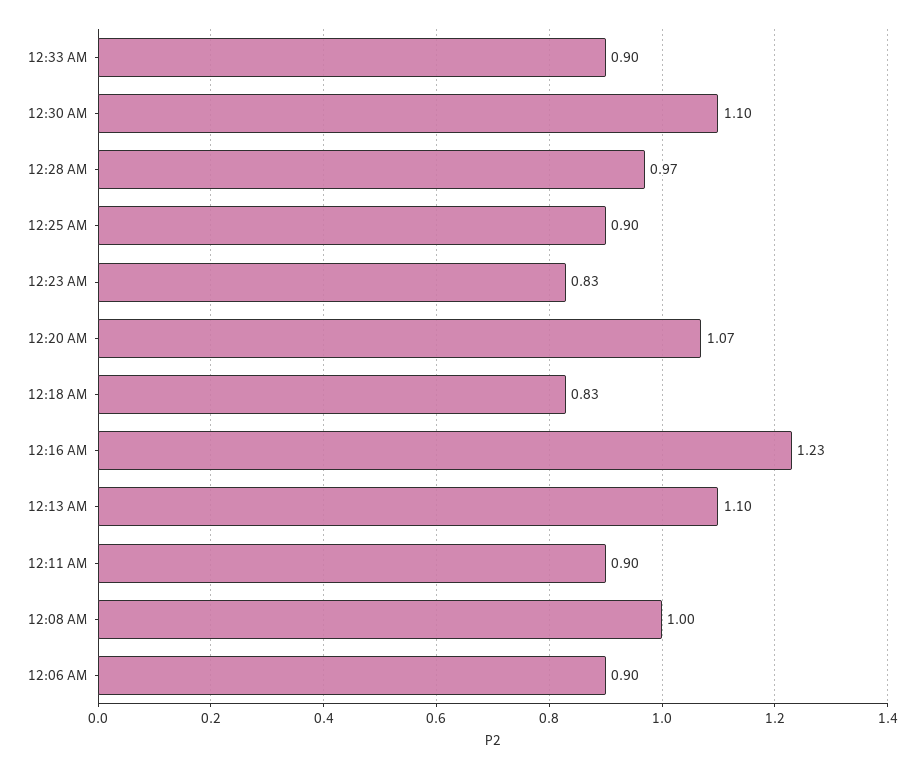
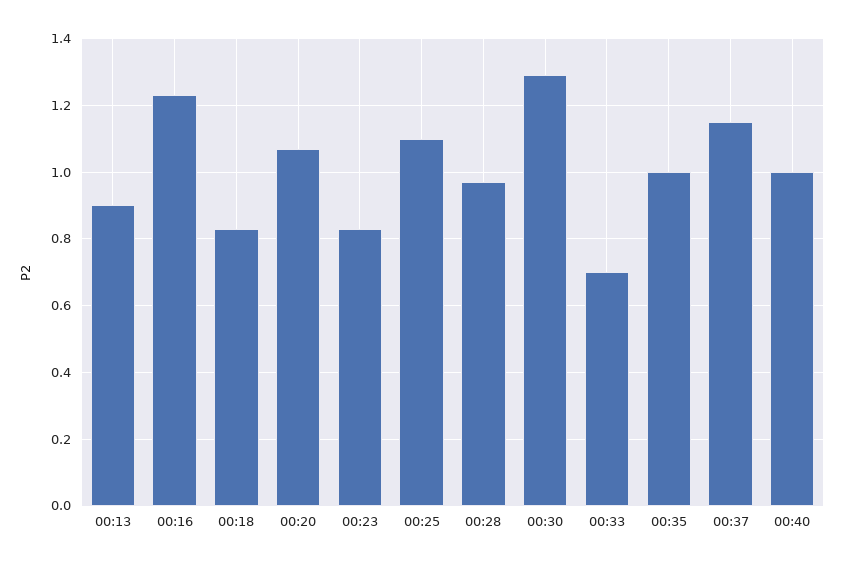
12:33 AM: 0.9 -> 0.7
12:30 AM: 1.1 -> 1.3
12:25 AM: 0.9 -> 1.1
12:13 AM: 1.1 -> 0.9
12:11 AM: 0.9 -> none
12:08 AM: 1 -> none
12:06 AM: 0.9 -> none
00:35: none -> 1
00:37: none -> 1.15
00:40: none -> 1

